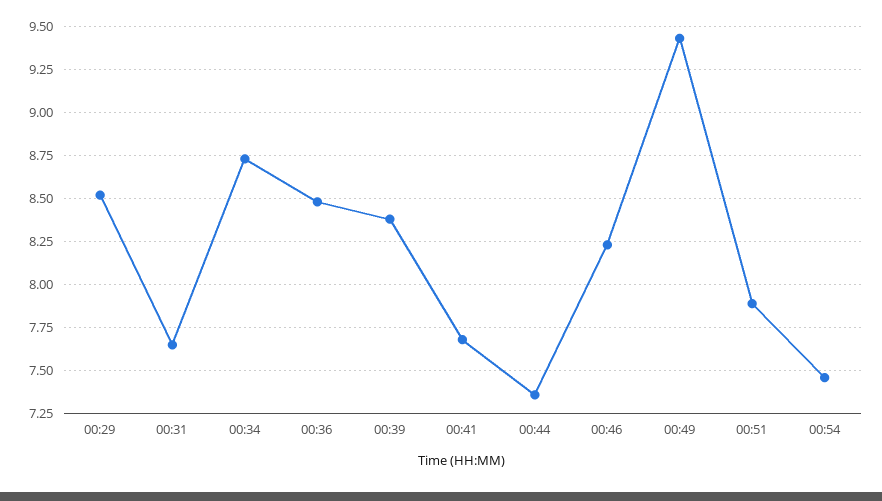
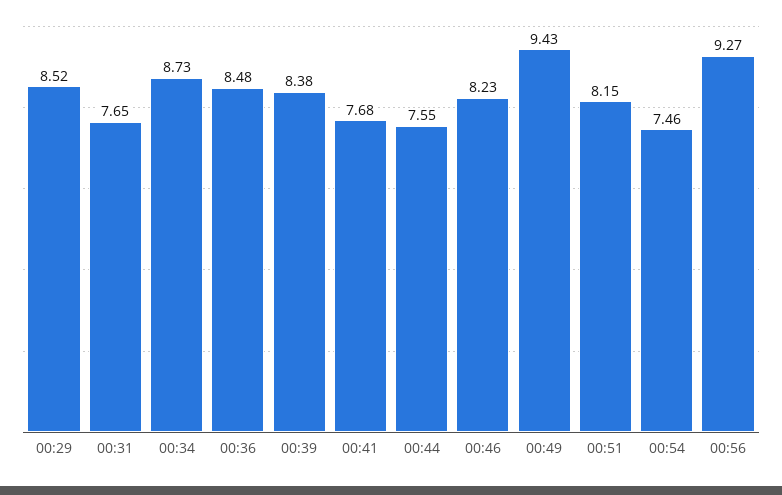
00:44: 7.35 -> 7.55
00:51: 7.9 -> 8.15
00:56: none -> 9.27

